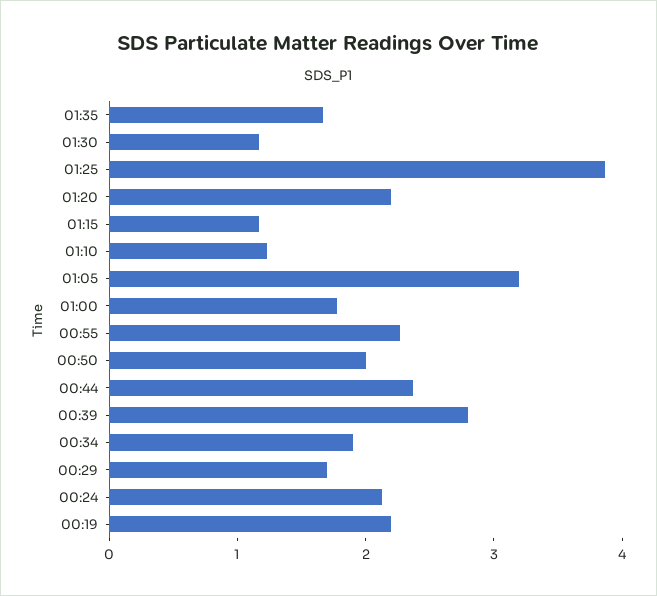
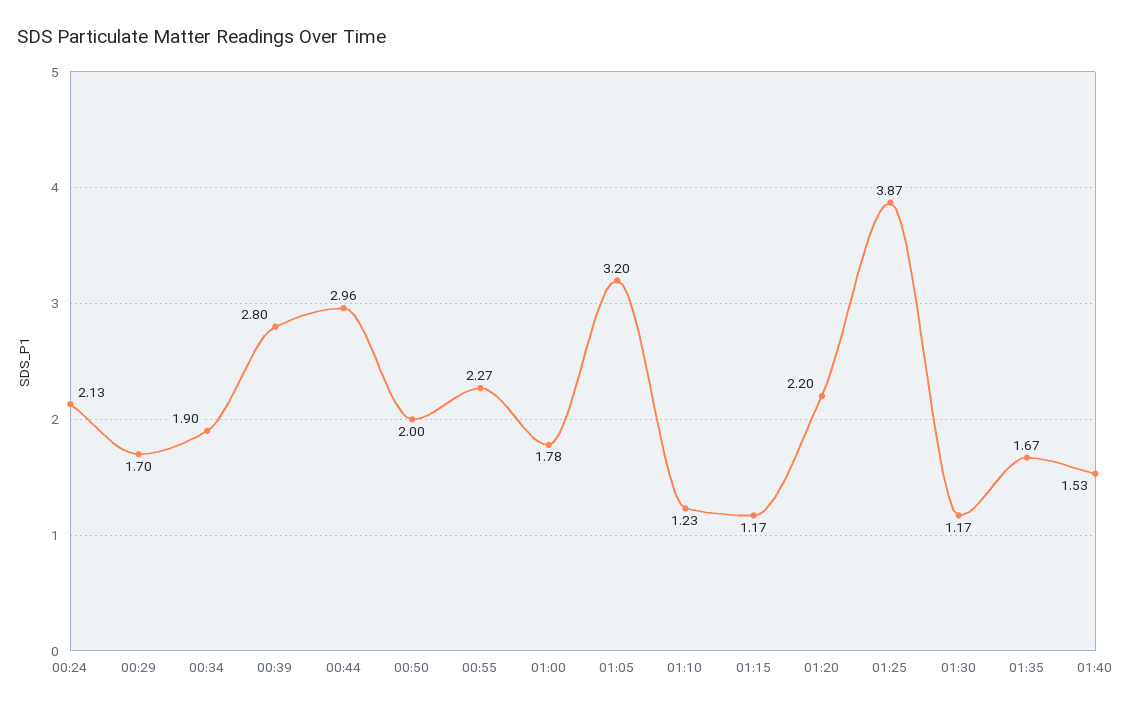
00:44: 2.4 -> 2.96
00:19: 2.2 -> none
01:40: none -> 1.53

